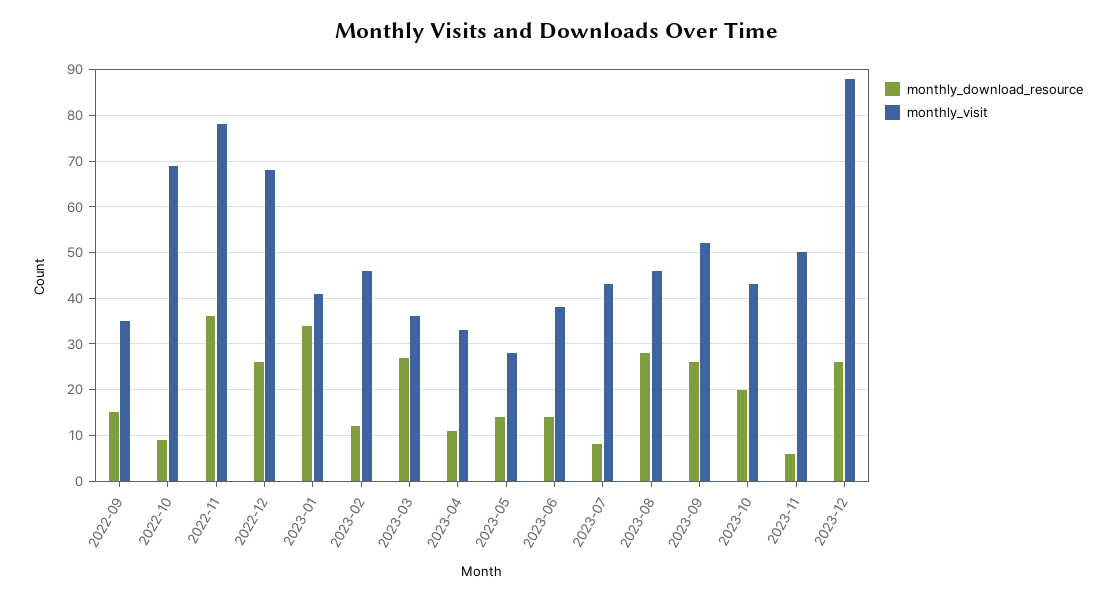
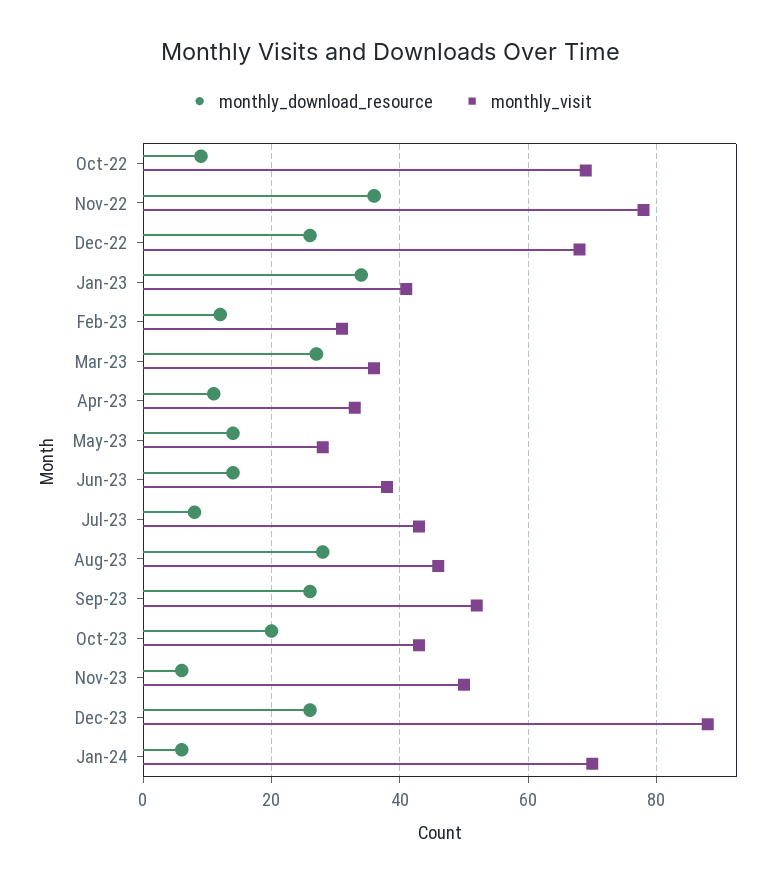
monthly_download_resource, 2022-09: 15 -> none
monthly_visit, 2022-09: 35 -> none
monthly_visit, 2023-02: 45 -> 30
monthly_download_resource, Jan-24: none -> 5
monthly_visit, Jan-24: none -> 70

